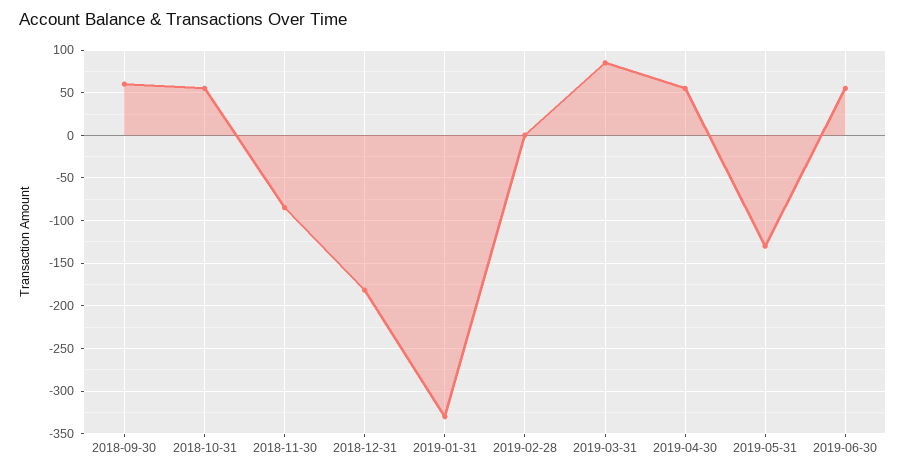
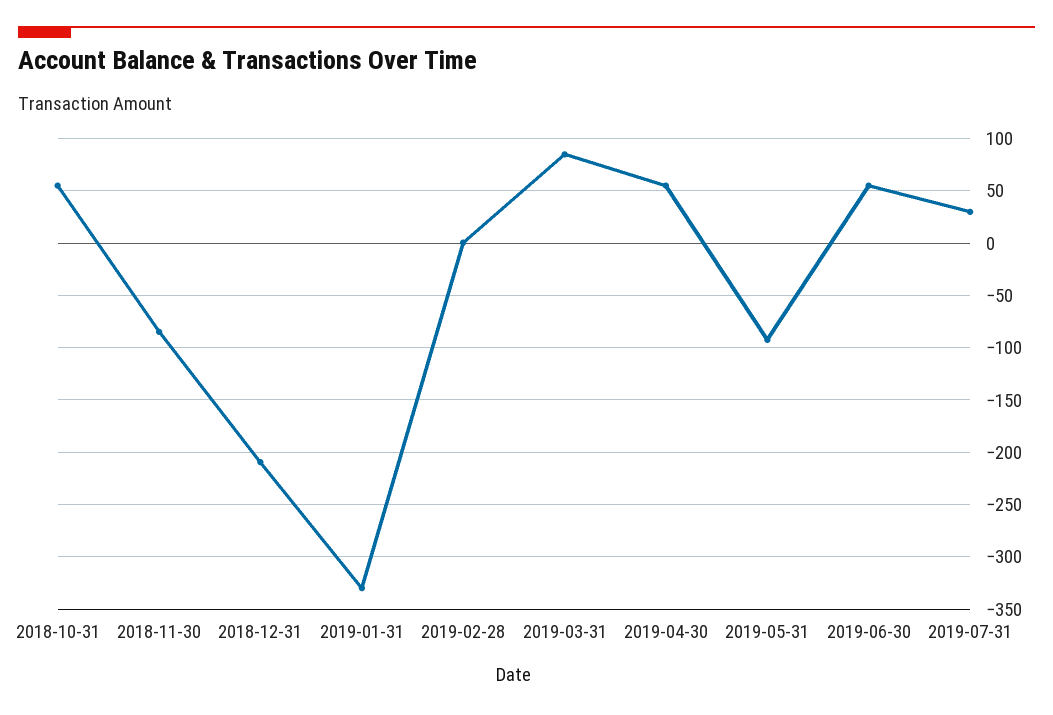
2018-09-30: 60 -> none
2018-12-31: -180 -> -210
2019-05-31: -130 -> -90
2019-07-31: none -> 30

